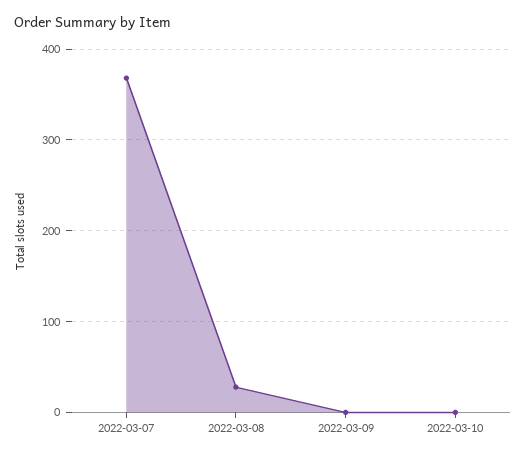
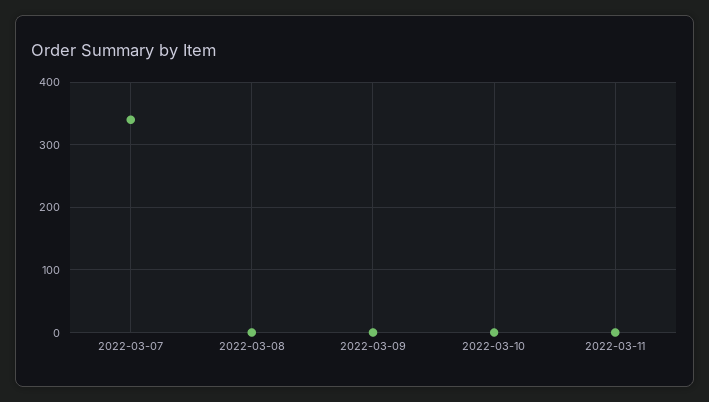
2022-03-07: 370 -> 340
2022-03-08: 30 -> 0
2022-03-11: none -> 0

